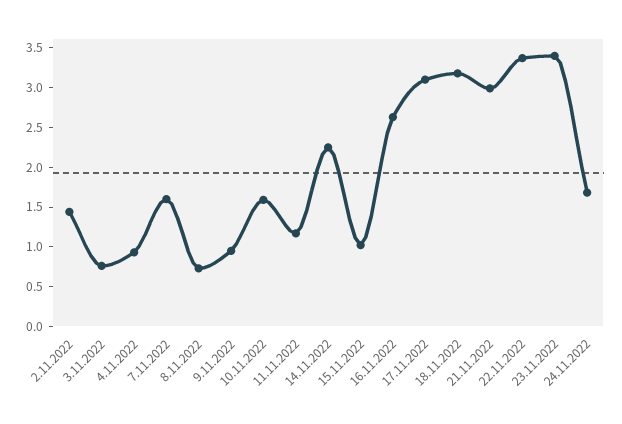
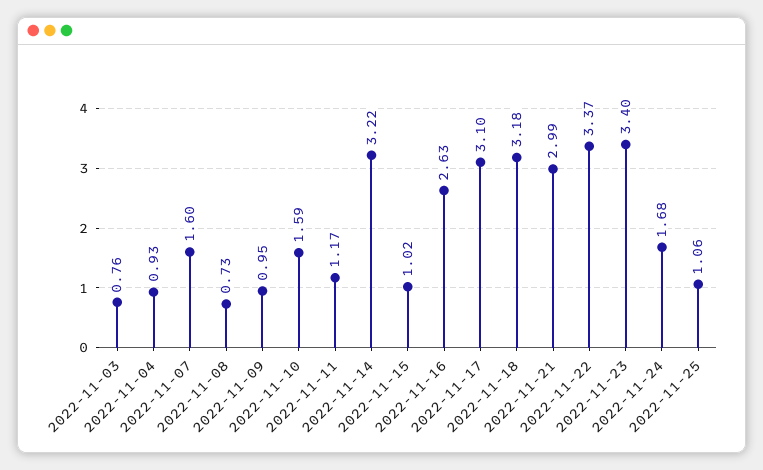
2.11.2022: 1.5 -> none
14.11.2022: 2.25 -> 3.22
2022-11-25: none -> 1.06

